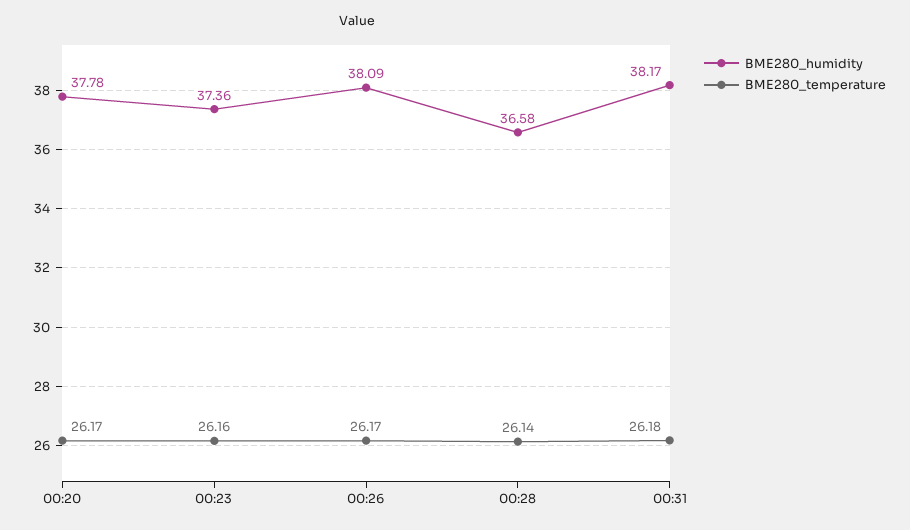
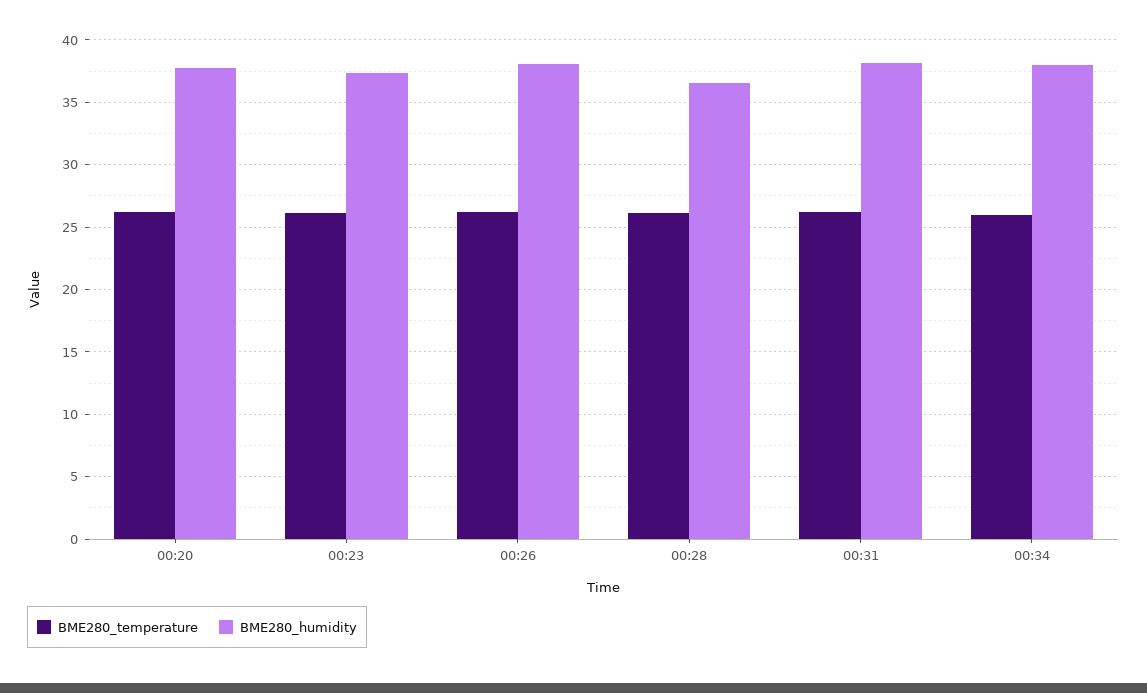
BME280_temperature, 00:34: none -> 26
BME280_humidity, 00:34: none -> 38

